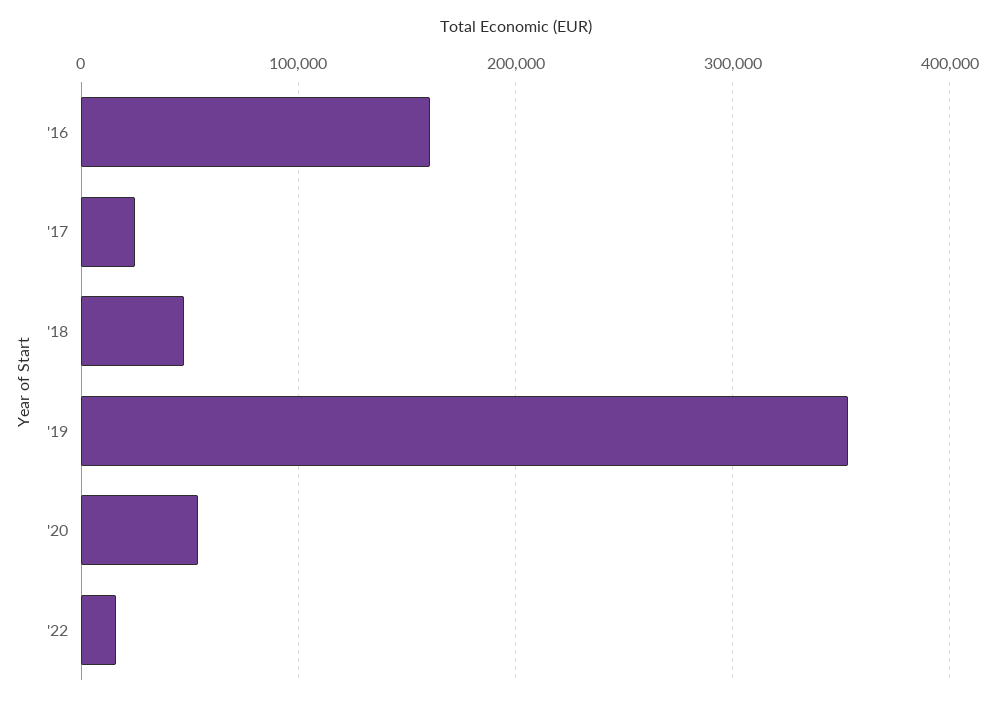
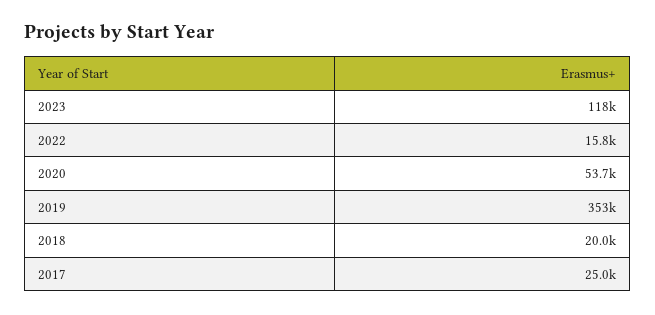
'16: 160000 -> none
'18: 50000 -> 20000
2023: none -> 118000

